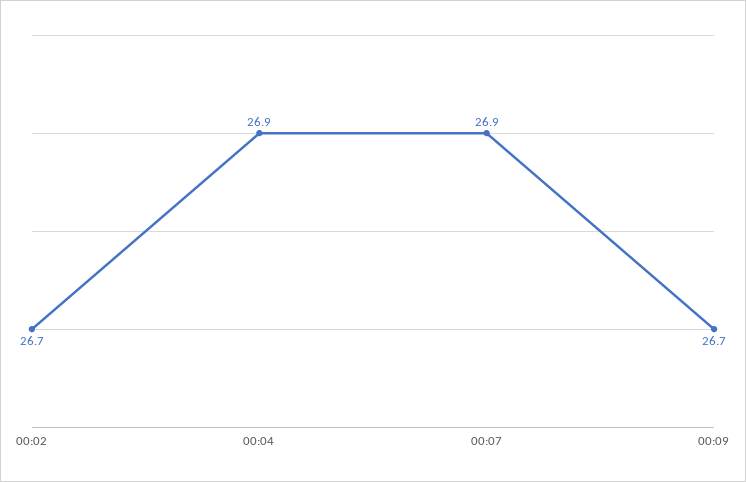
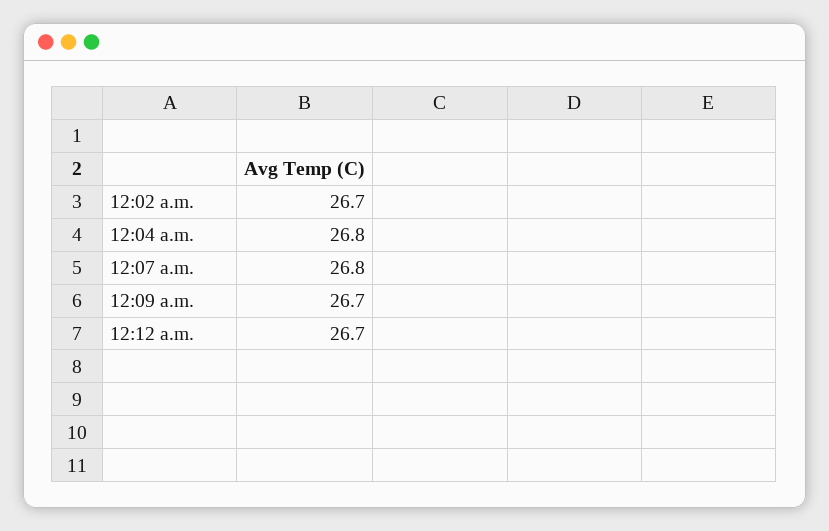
00:04: 26.9 -> 26.8
00:07: 26.9 -> 26.8
12:12 a.m.: none -> 26.7

